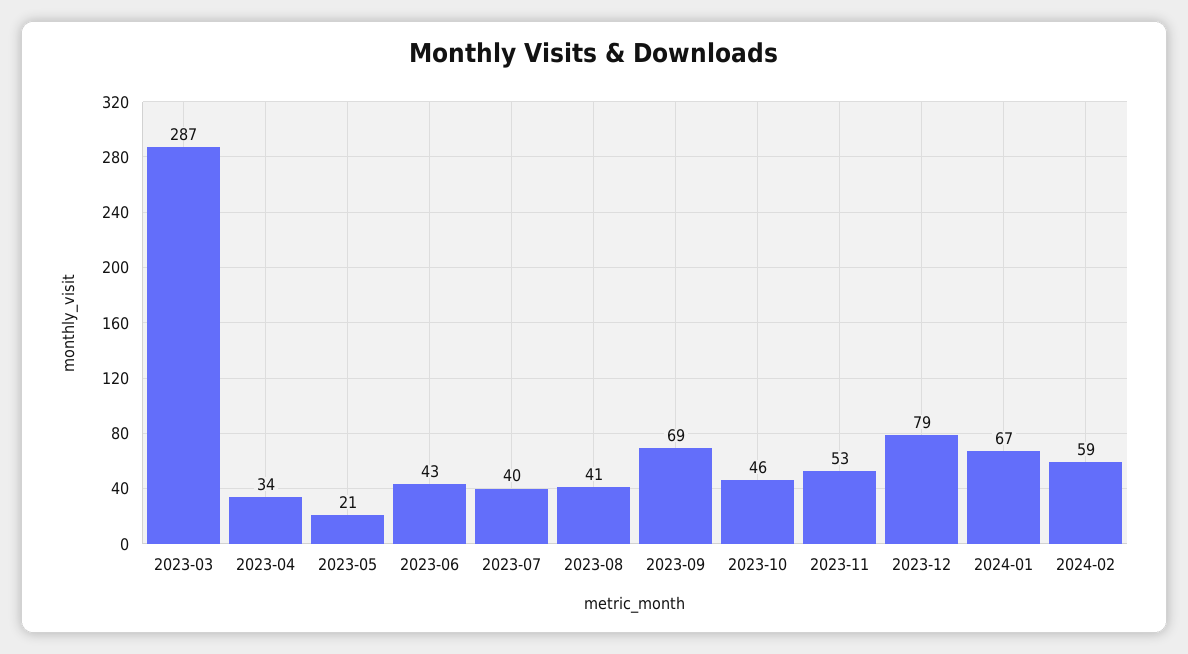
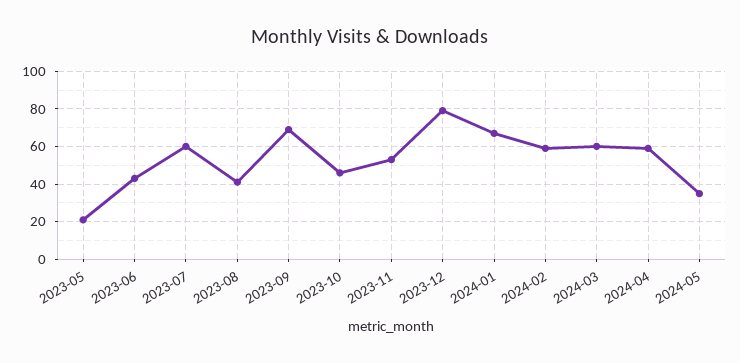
2023-03: 287 -> none
2023-04: 34 -> none
2023-07: 40 -> 60
2024-03: none -> 60
2024-04: none -> 60
2024-05: none -> 35

